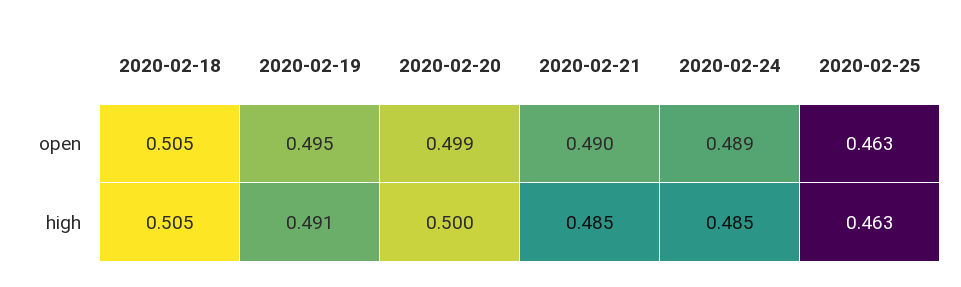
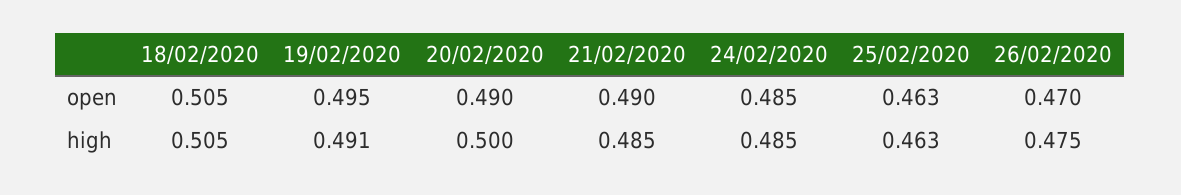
2020-02-20, open: 0.499 -> 0.49
2020-02-24, open: 0.489 -> 0.485
26/02/2020, open: none -> 0.47
26/02/2020, high: none -> 0.475

